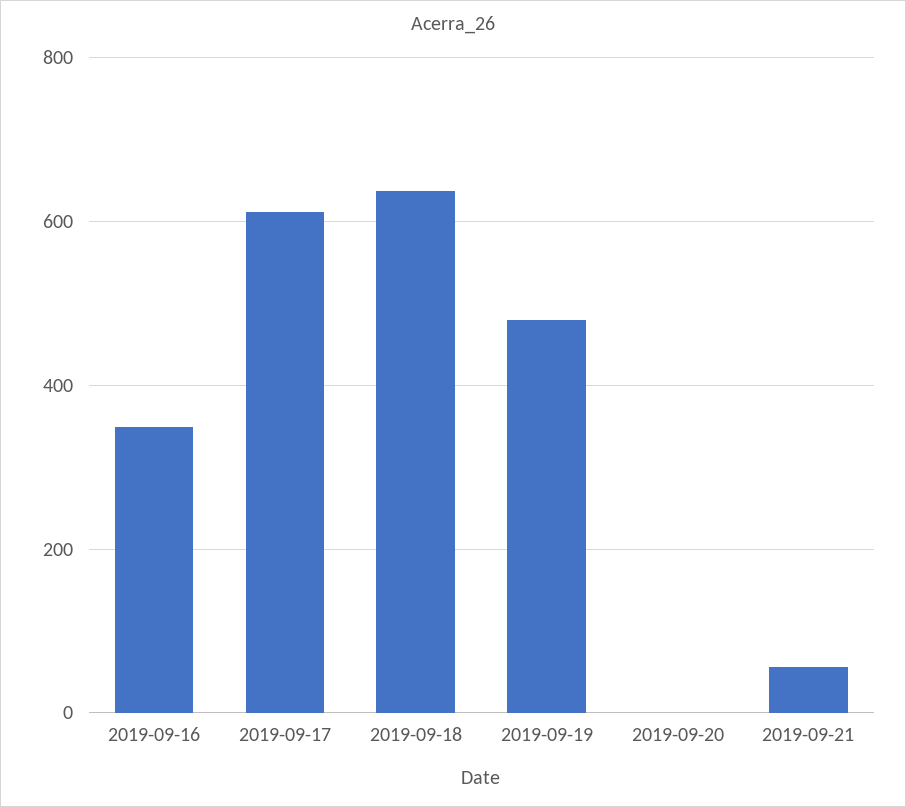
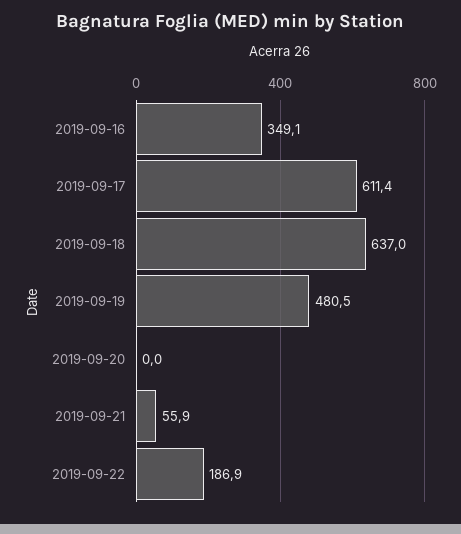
2019-09-22: none -> 186.9

